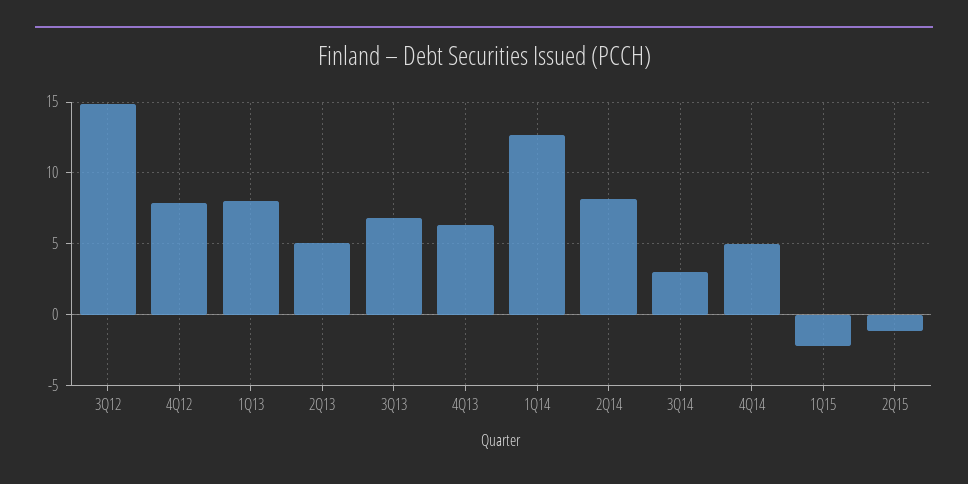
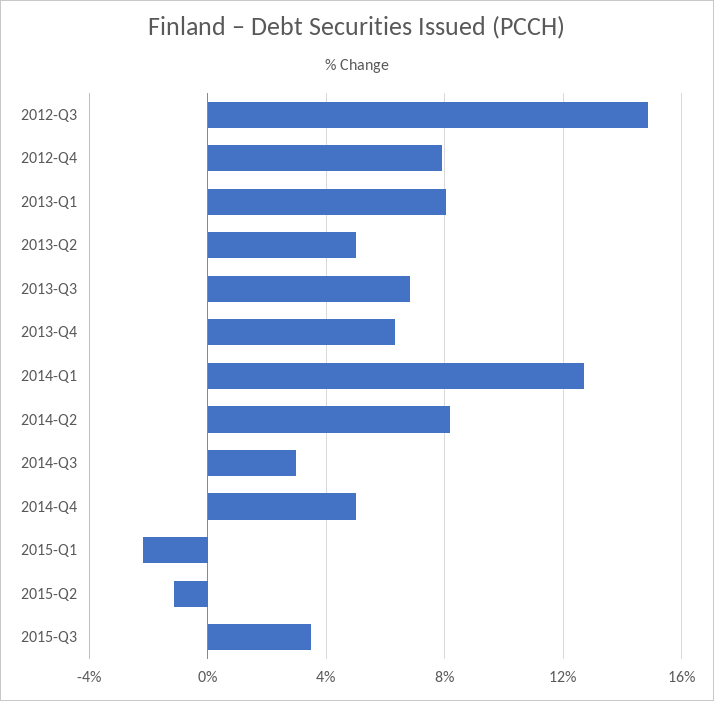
2015-Q3: none -> 3.5

